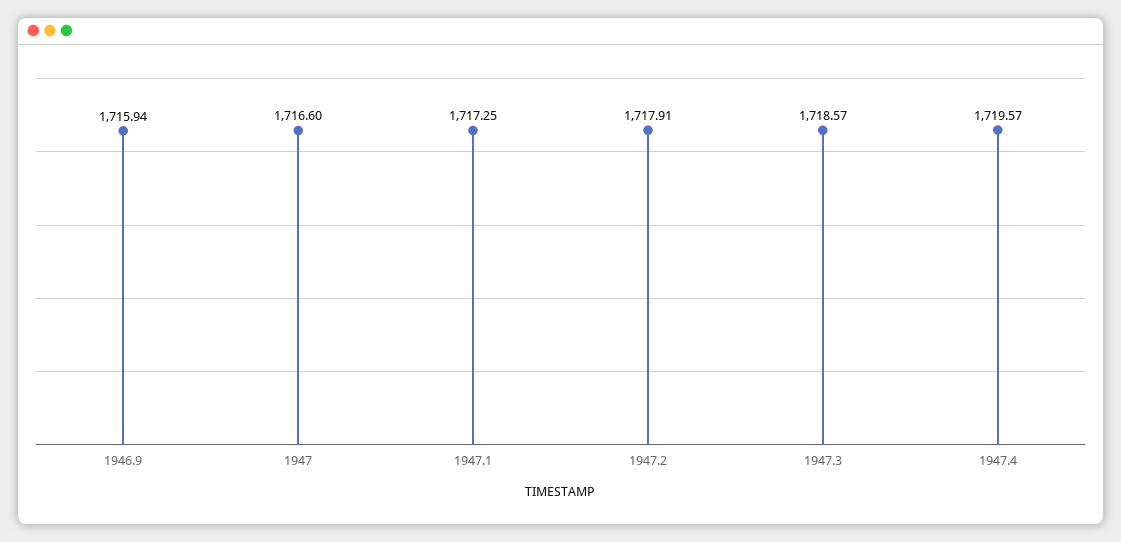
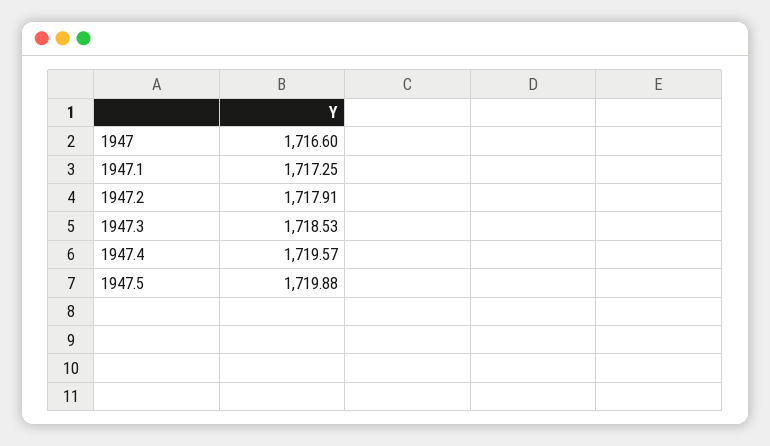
1946.9: 1715.94 -> none
1947.3: 1718.57 -> 1718.53
1947.5: none -> 1719.88

